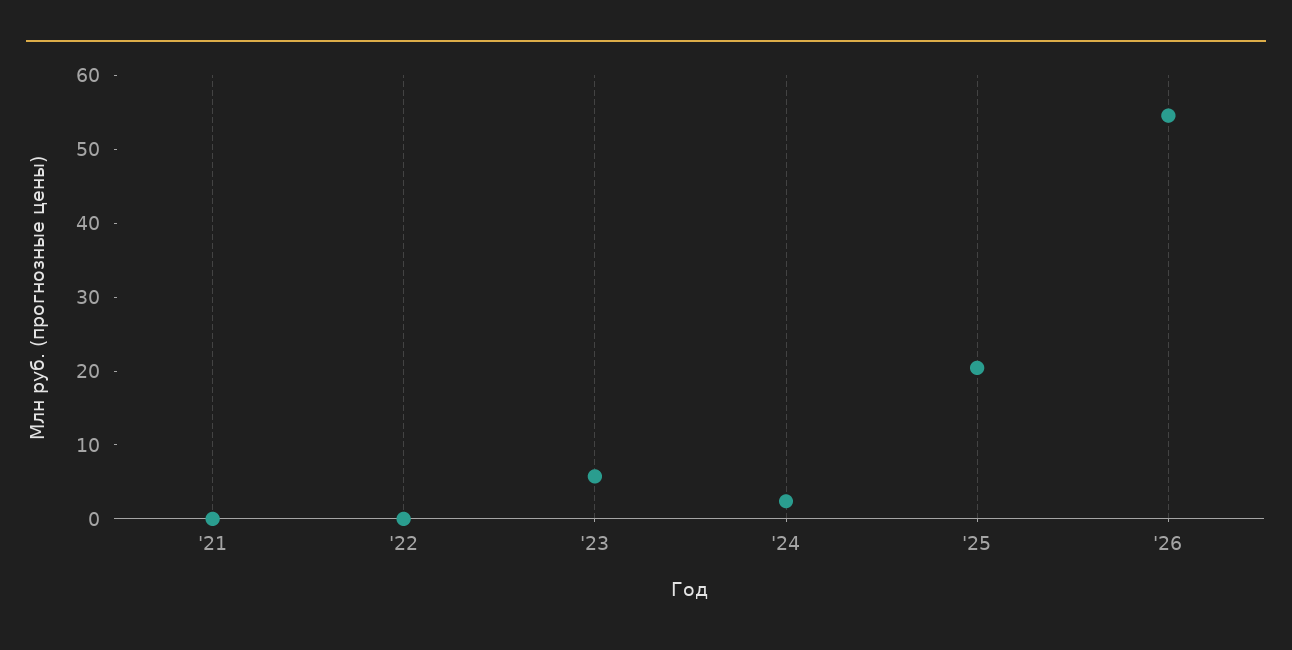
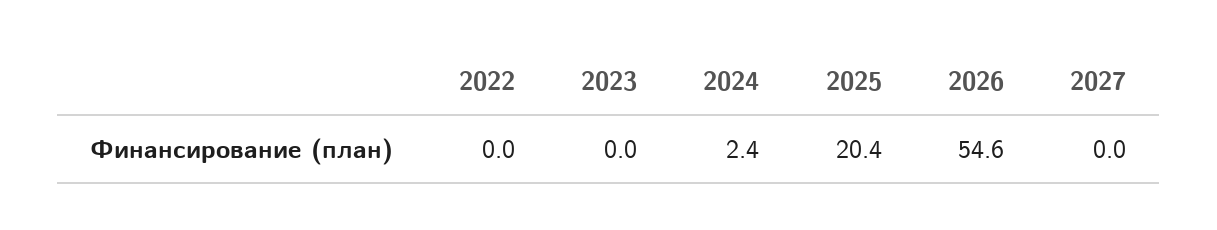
'21: 0 -> none
'23: 6 -> 0
2027: none -> 0

